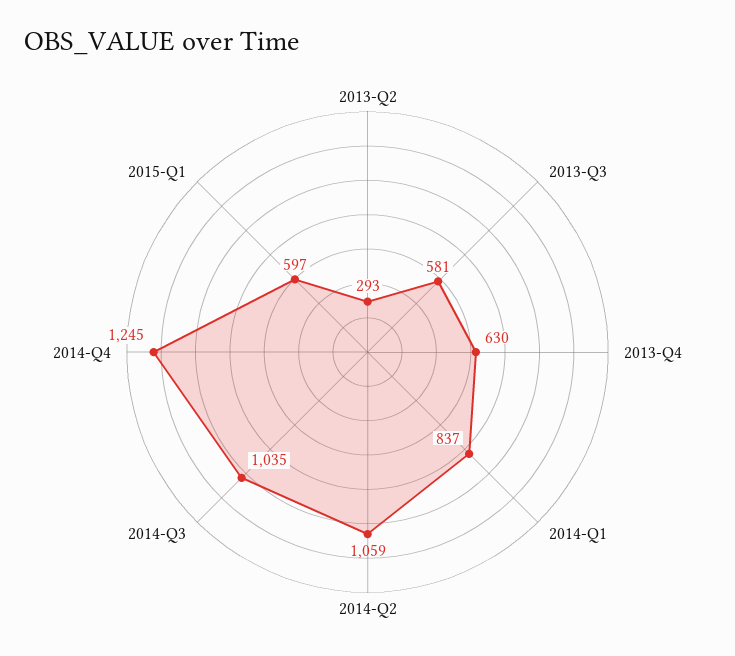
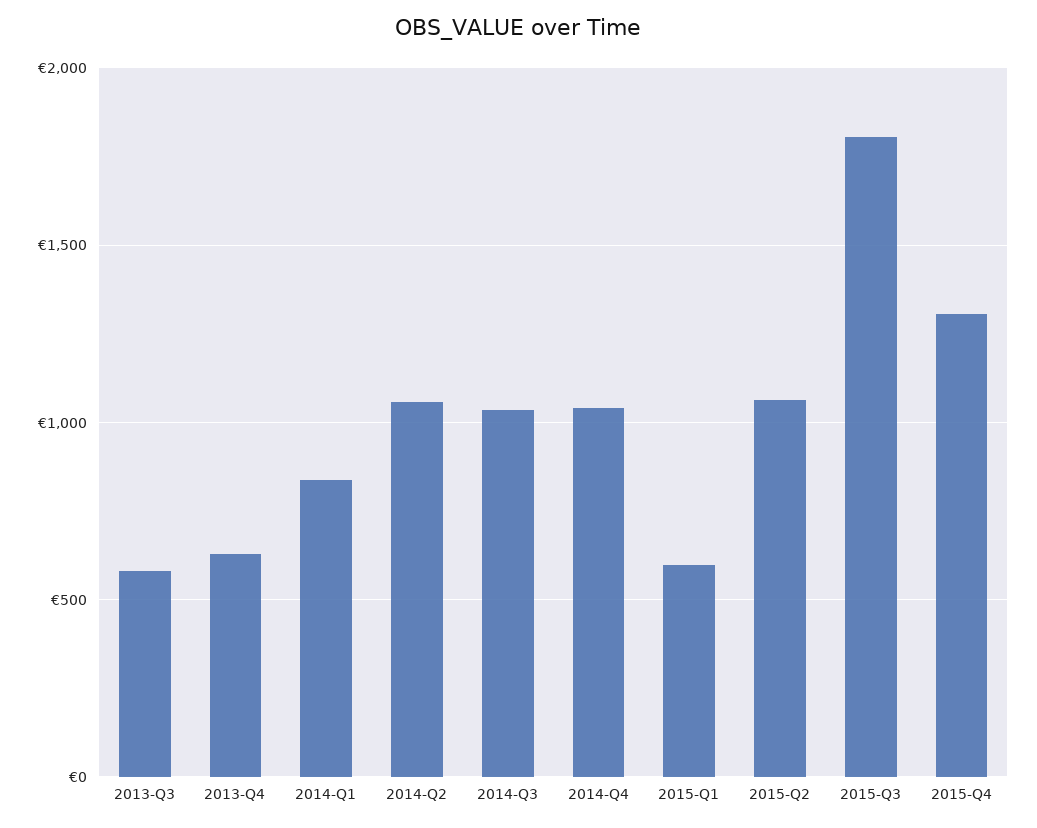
2013-Q2: 293 -> none
2014-Q4: 1245 -> 1050
2015-Q2: none -> 1050
2015-Q3: none -> 1800
2015-Q4: none -> 1300

